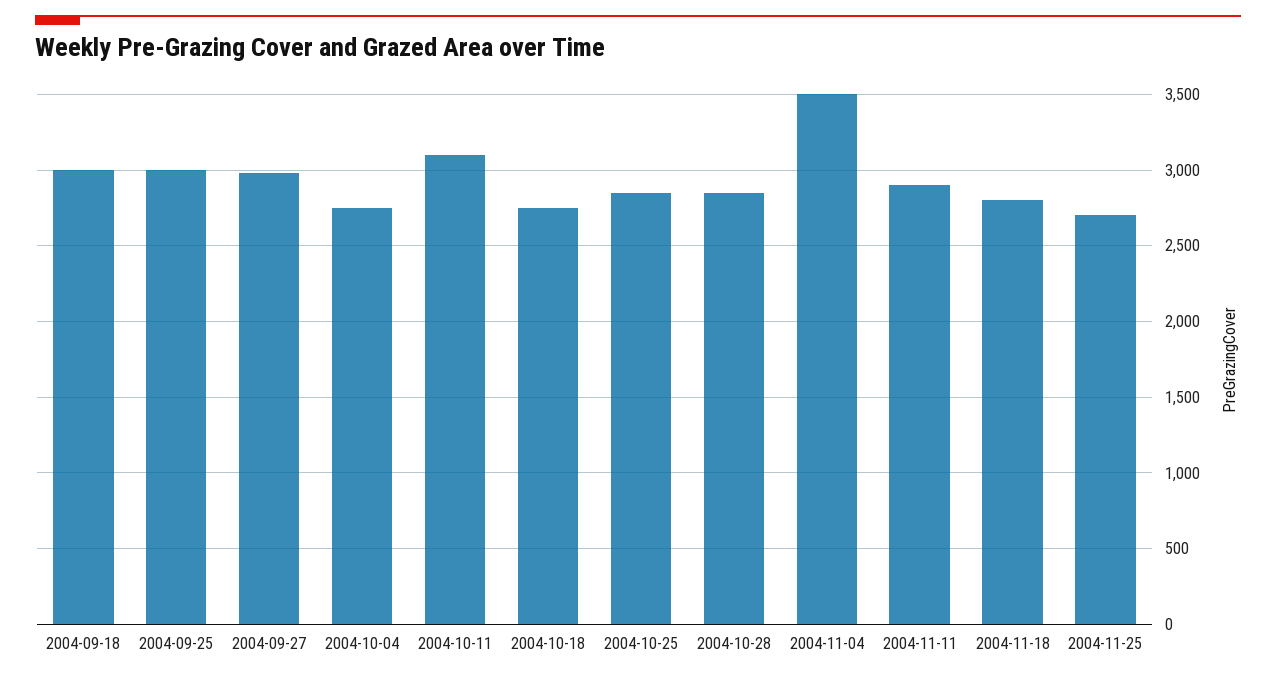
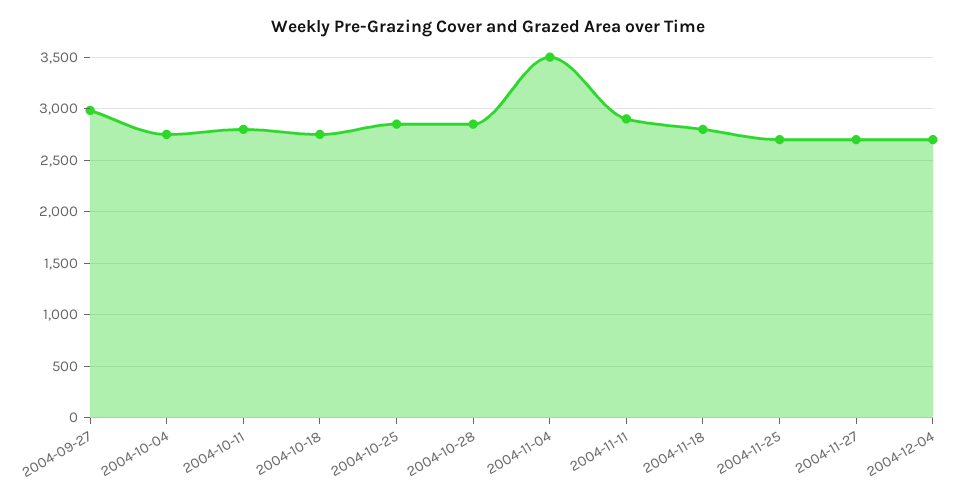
2004-09-18: 3000 -> none
2004-09-25: 3000 -> none
2004-10-11: 3100 -> 2800
2004-11-27: none -> 2700
2004-12-04: none -> 2700

